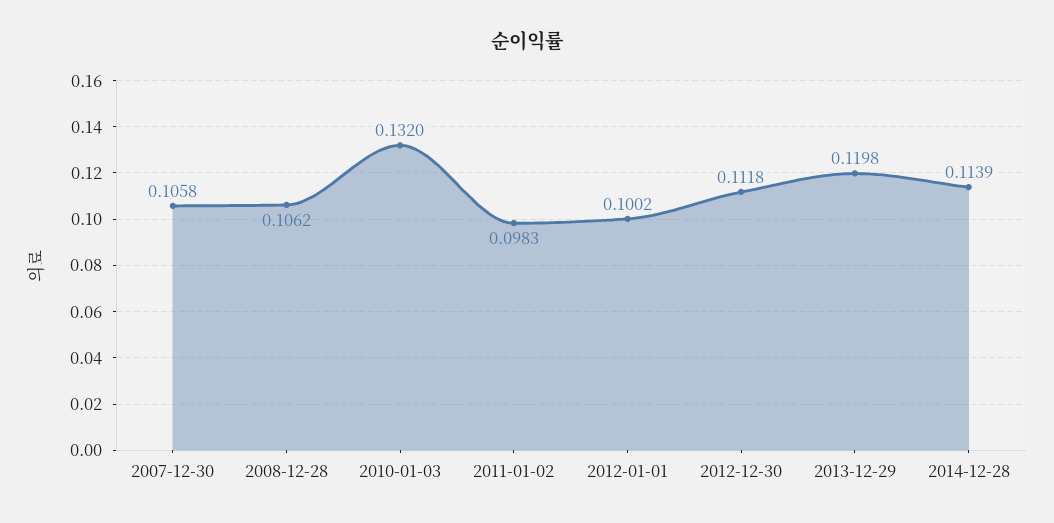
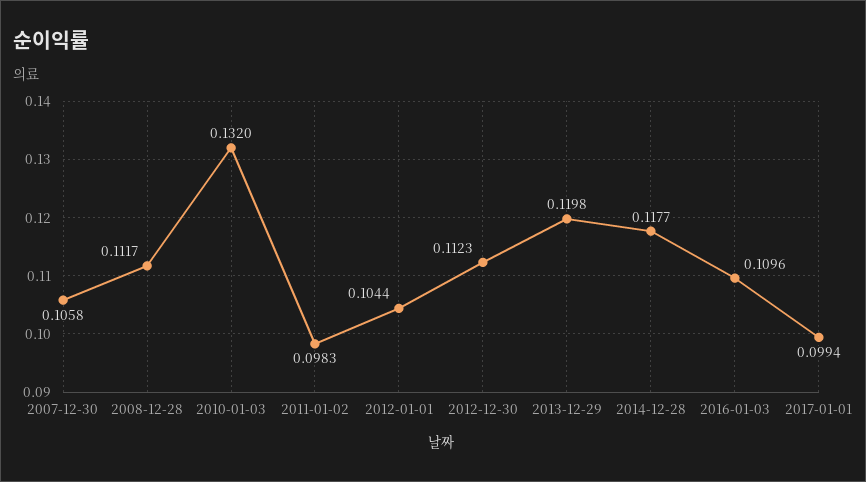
2008-12-28: 0.1062 -> 0.1117
2012-01-01: 0.1002 -> 0.1044
2012-12-30: 0.1118 -> 0.1123
2014-12-28: 0.1139 -> 0.1177
2016-01-03: none -> 0.1096
2017-01-01: none -> 0.0994

